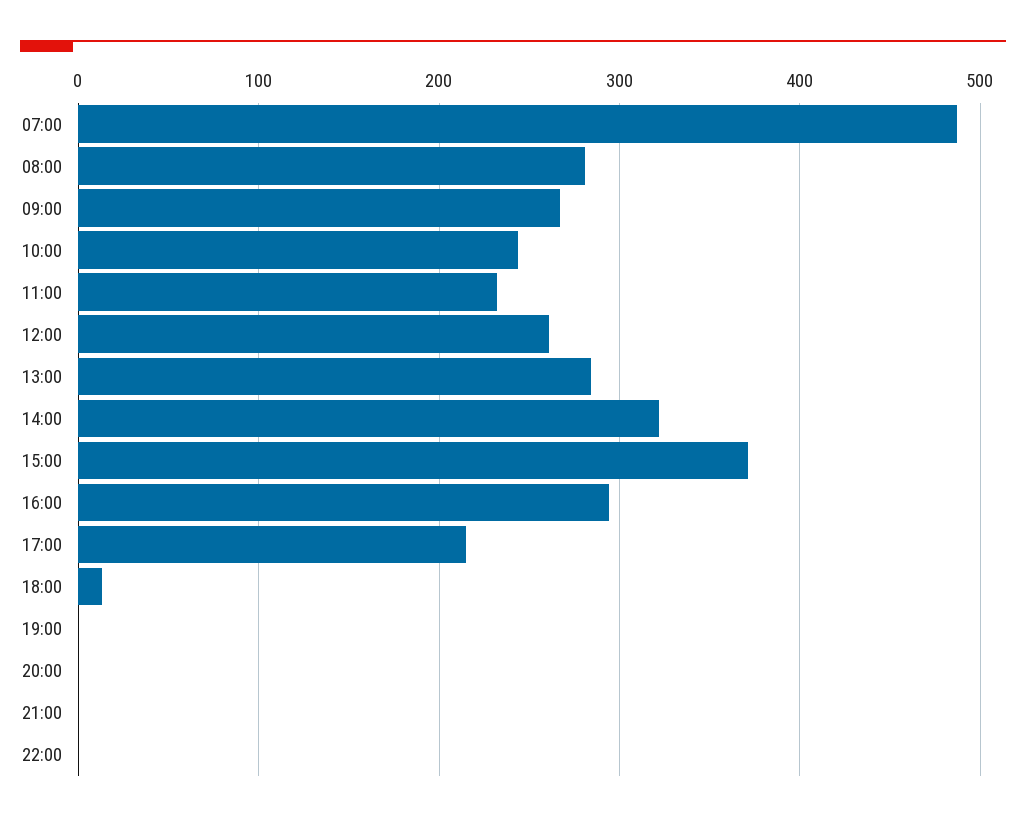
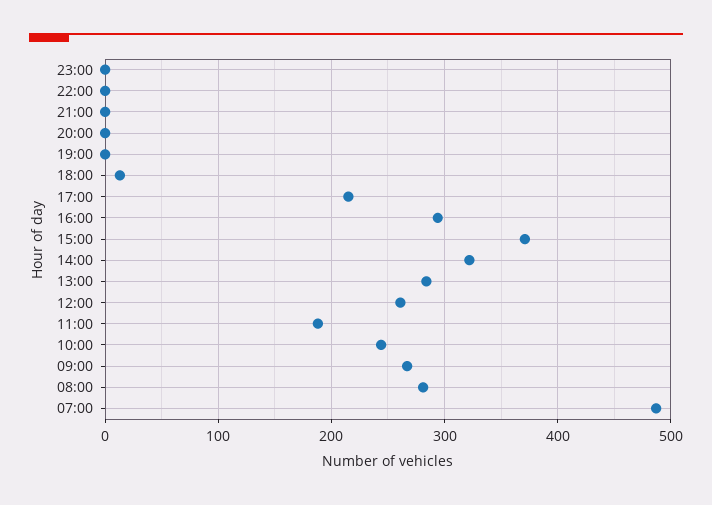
11:00: 230 -> 190
23:00: none -> 0

